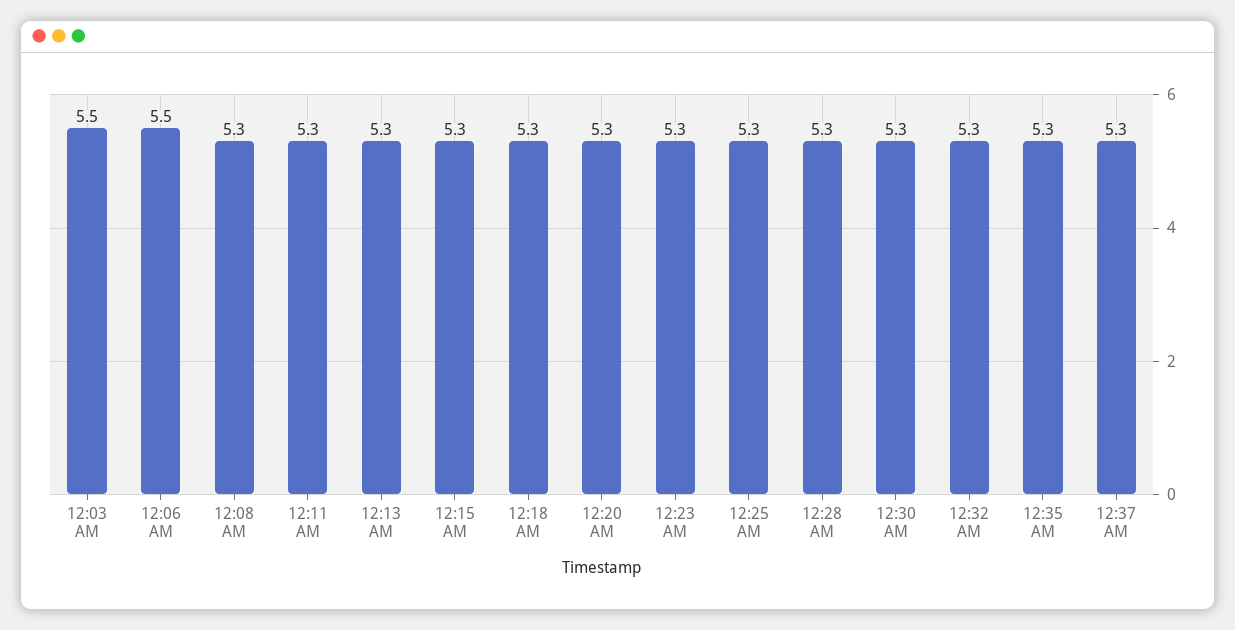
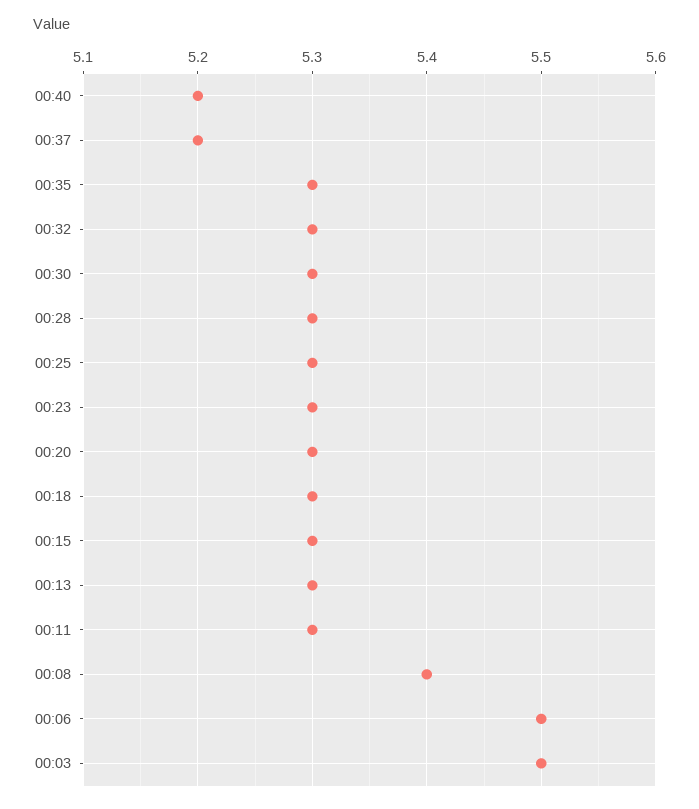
12:08 AM: 5.3 -> 5.4
12:37 AM: 5.3 -> 5.2
00:40: none -> 5.2

